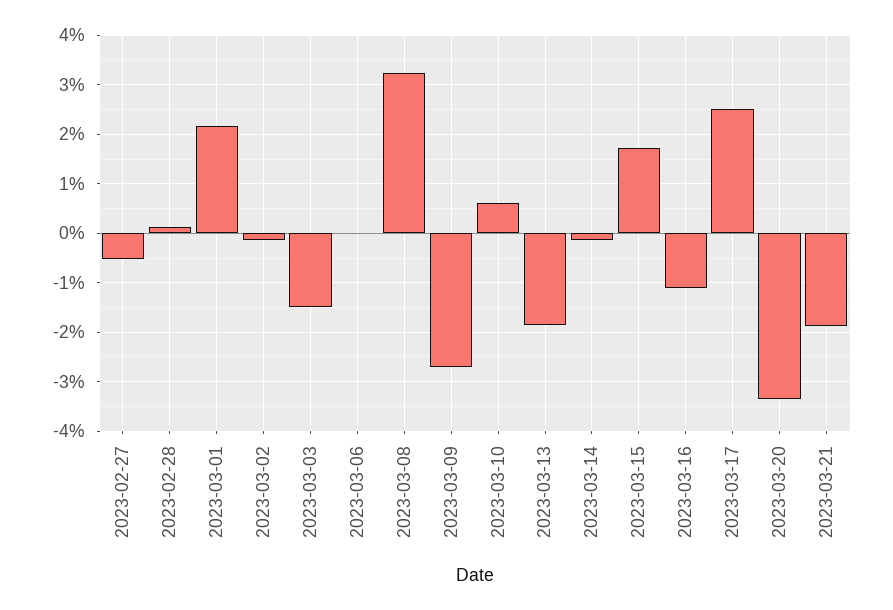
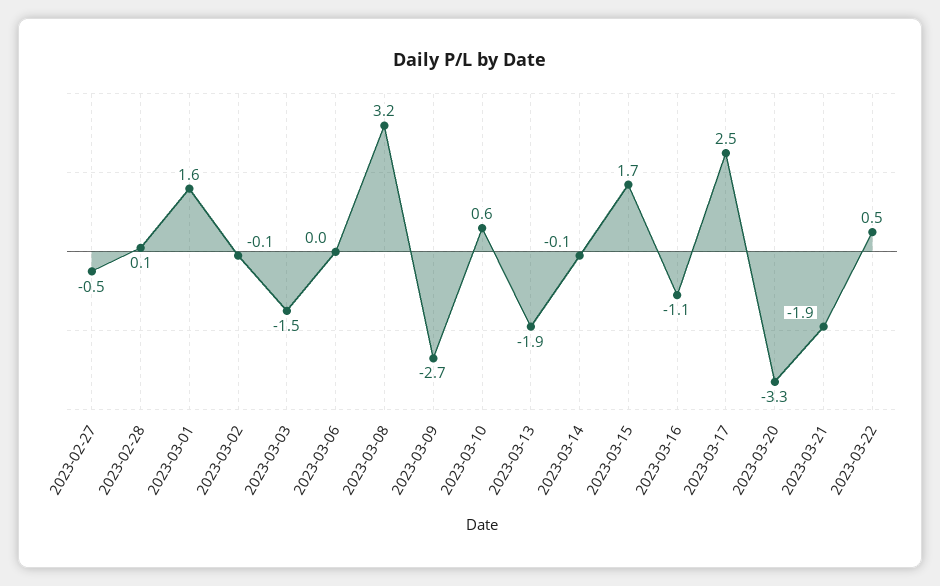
2023-03-01: 2.2 -> 1.6
2023-03-22: none -> 0.5

